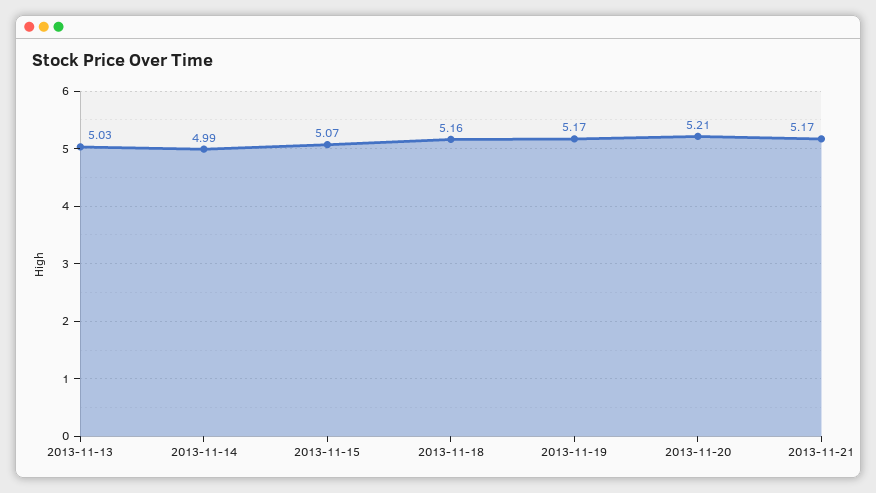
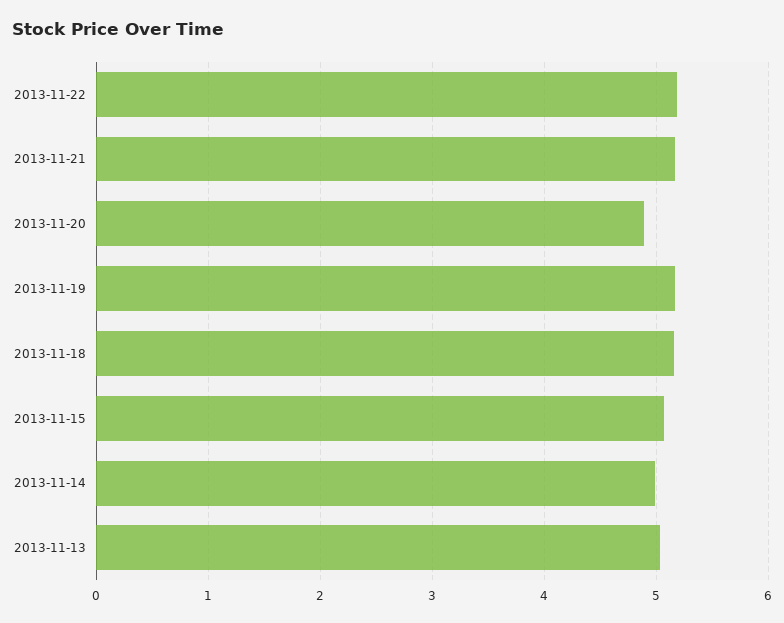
2013-11-20: 5.21 -> 4.9
2013-11-22: none -> 5.2

